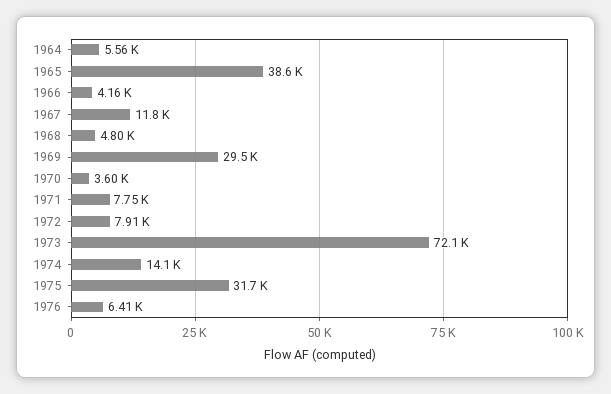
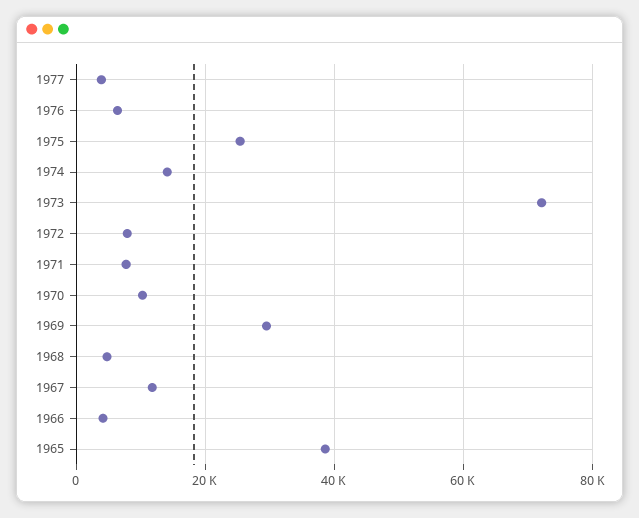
1964: 5560 -> none
1970: 3600 -> 10000
1975: 31700 -> 26000
1977: none -> 4000

